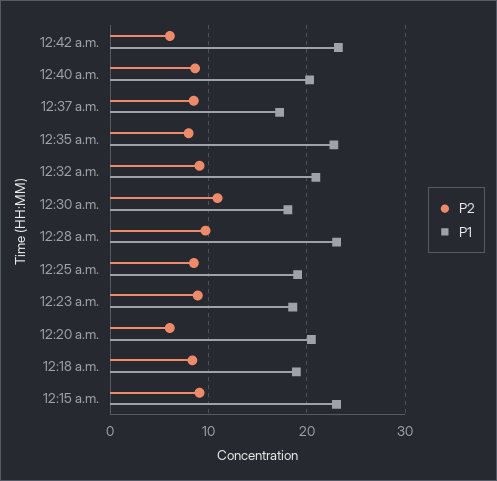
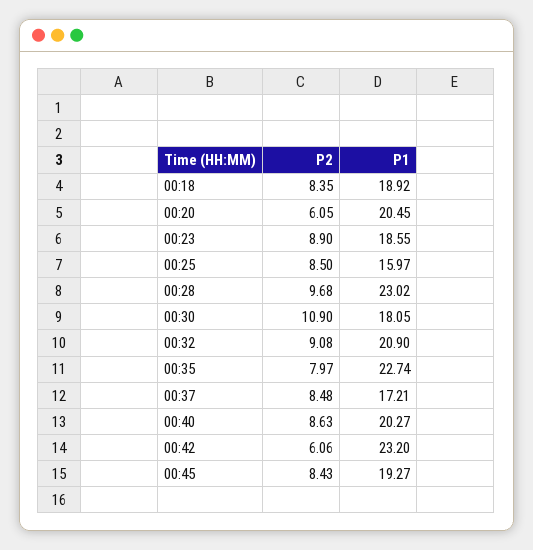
P1, 12:25 a.m.: 19 -> 15.97
P2, 12:15 a.m.: 9 -> none
P1, 12:15 a.m.: 23 -> none
P2, 00:45: none -> 8.43
P1, 00:45: none -> 19.27

